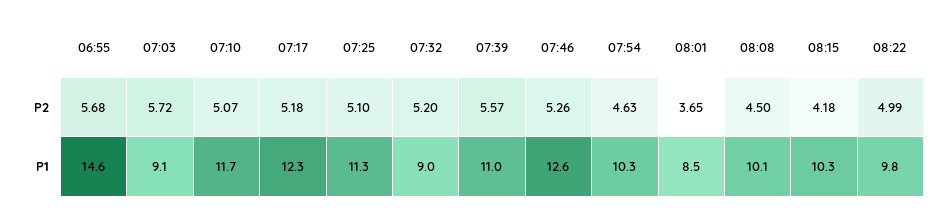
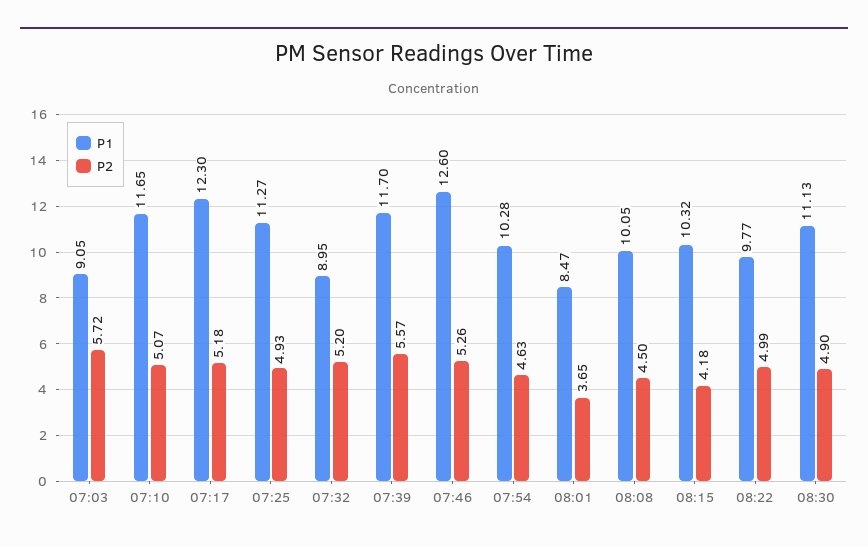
P2, 06:55: 5.68 -> none
P2, 07:25: 5.1 -> 4.93
P1, 06:55: 14.6 -> none
P1, 07:39: 11 -> 11.7
P1, 08:30: none -> 11.13
P2, 08:30: none -> 4.9

